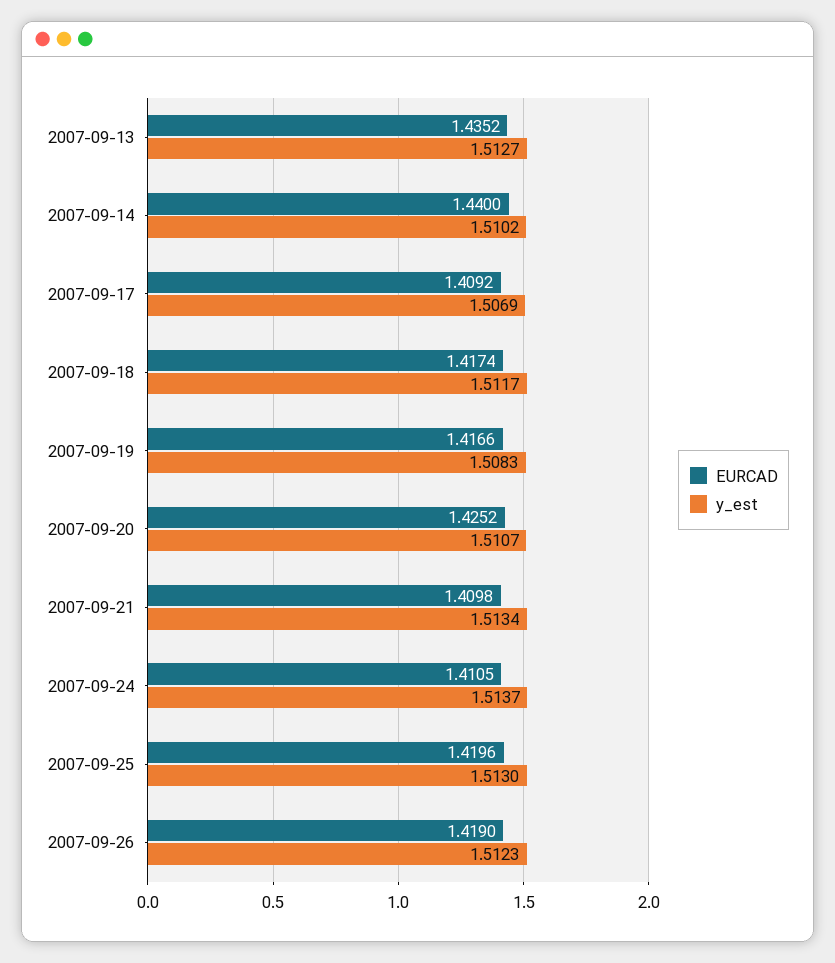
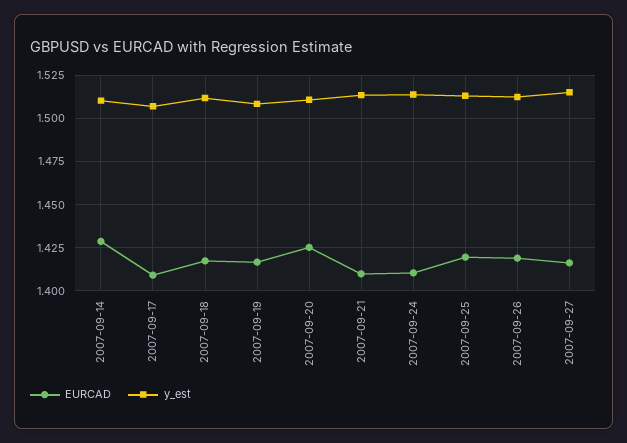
EURCAD, 2007-09-13: 1.4352 -> none
y_est, 2007-09-13: 1.5127 -> none
EURCAD, 2007-09-14: 1.44 -> 1.43
EURCAD, 2007-09-27: none -> 1.415
y_est, 2007-09-27: none -> 1.515

